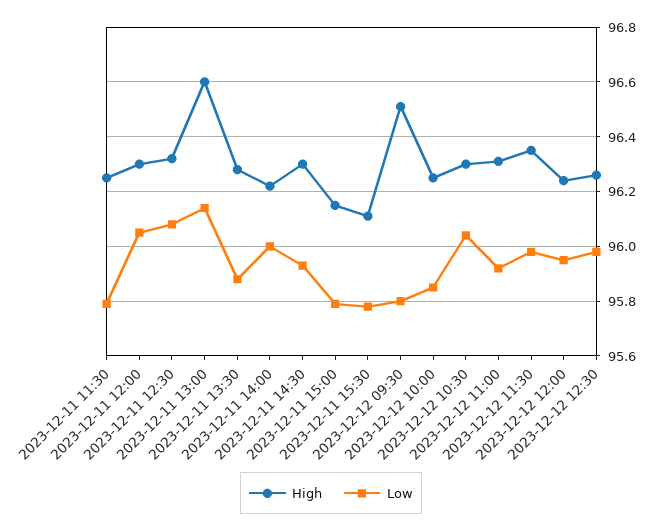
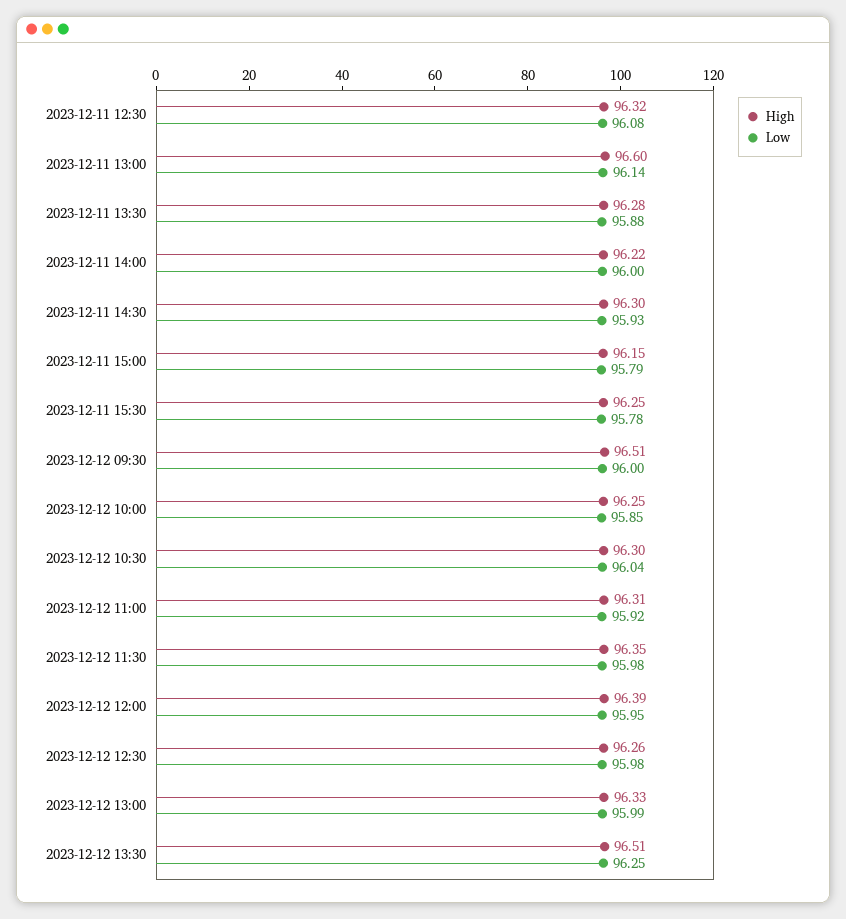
High, 2023-12-11 11:30: 96.25 -> none
Low, 2023-12-11 11:30: 95.8 -> none
High, 2023-12-11 12:00: 96.3 -> none
Low, 2023-12-11 12:00: 96.05 -> none
High, 2023-12-11 15:30: 96.1 -> 96.25
Low, 2023-12-12 09:30: 95.8 -> 96
High, 2023-12-12 12:00: 96.25 -> 96.39
High, 2023-12-12 13:00: none -> 96.33
Low, 2023-12-12 13:00: none -> 95.99
High, 2023-12-12 13:30: none -> 96.51
Low, 2023-12-12 13:30: none -> 96.25

